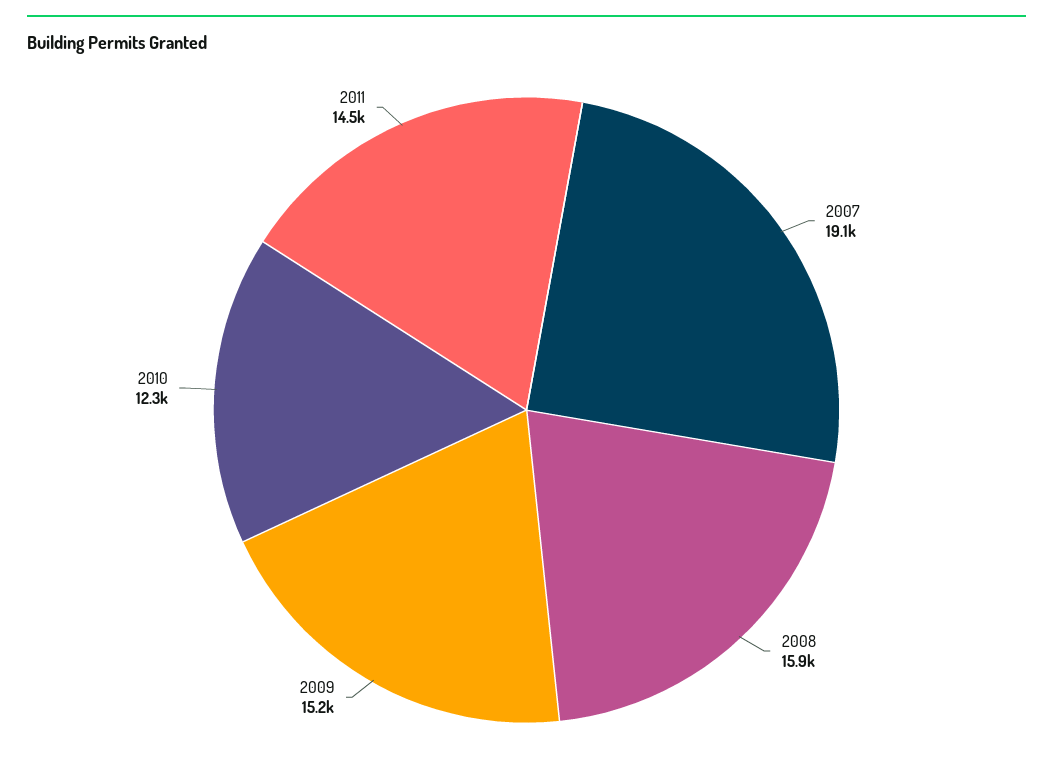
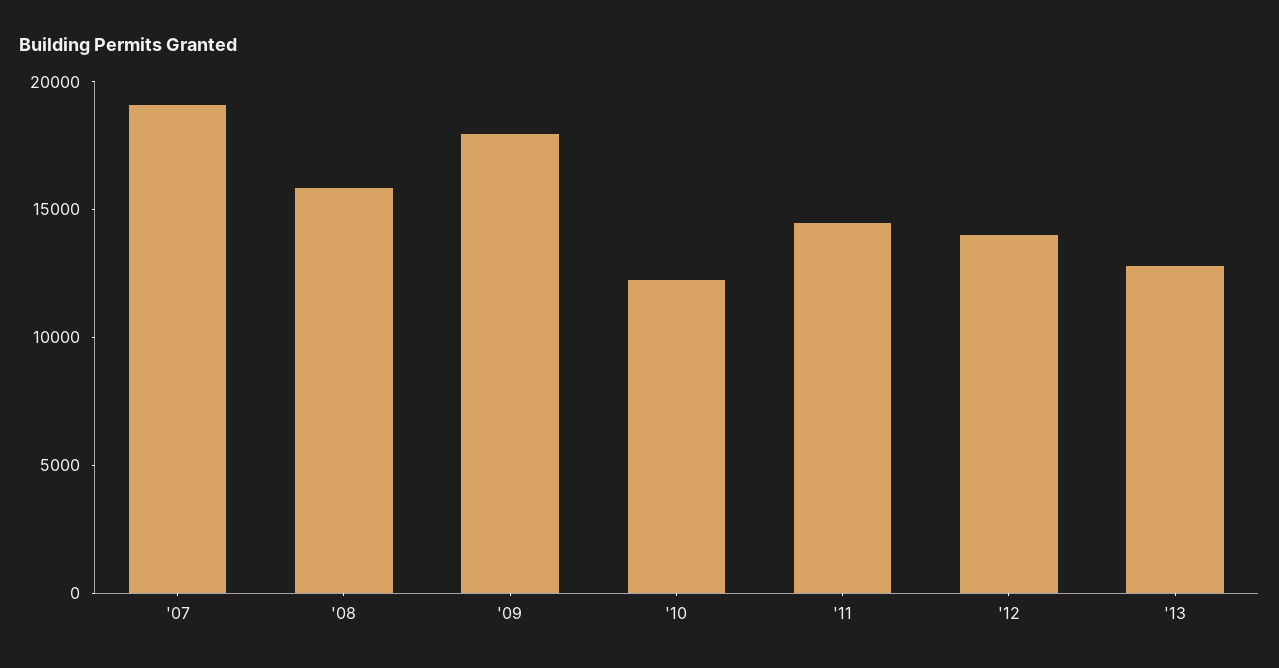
2009: 15200 -> 18000
'12: none -> 14000
'13: none -> 13000

